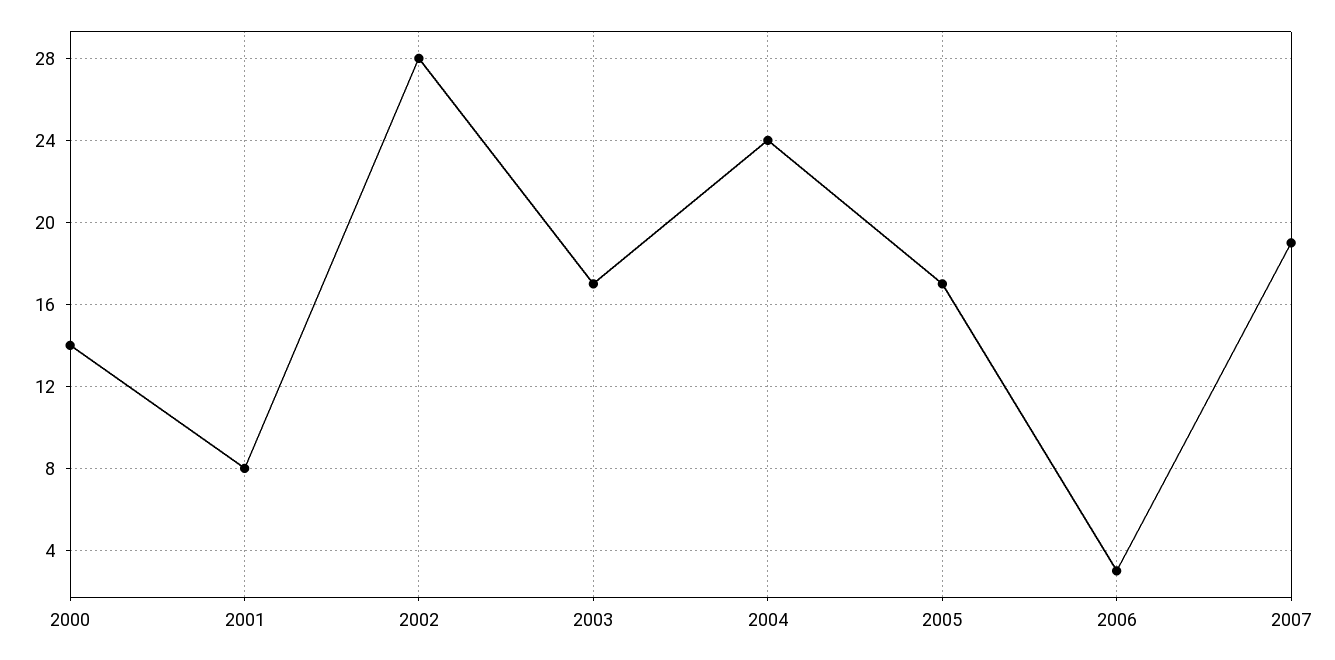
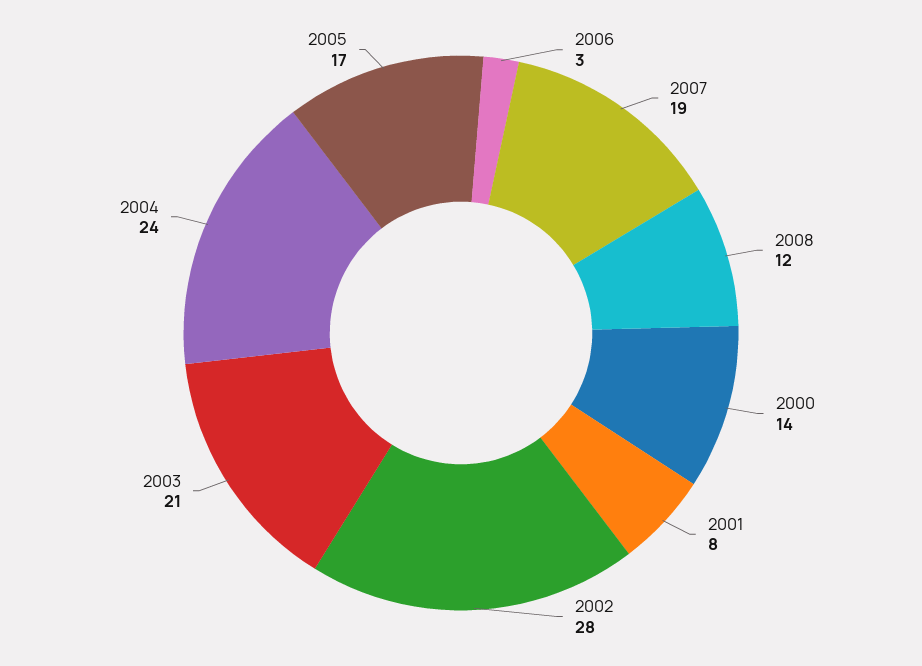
2003: 17 -> 21
2008: none -> 12

